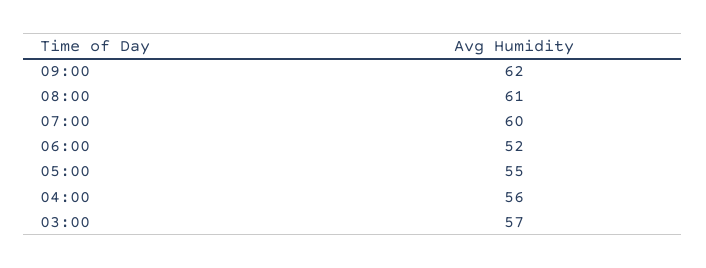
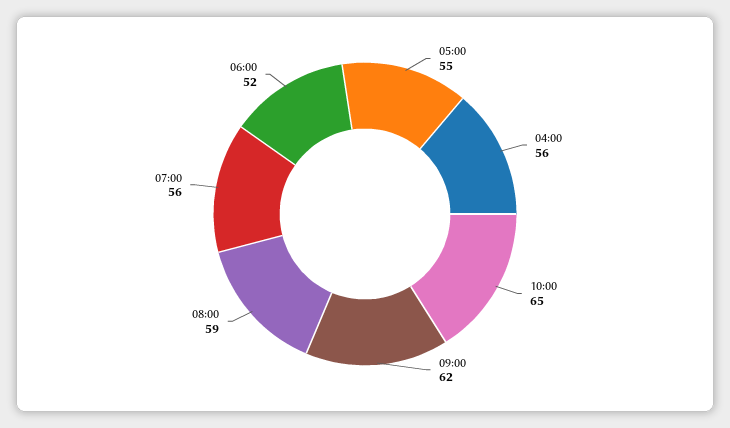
08:00: 61 -> 59
07:00: 60 -> 56
03:00: 57 -> none
10:00: none -> 65

